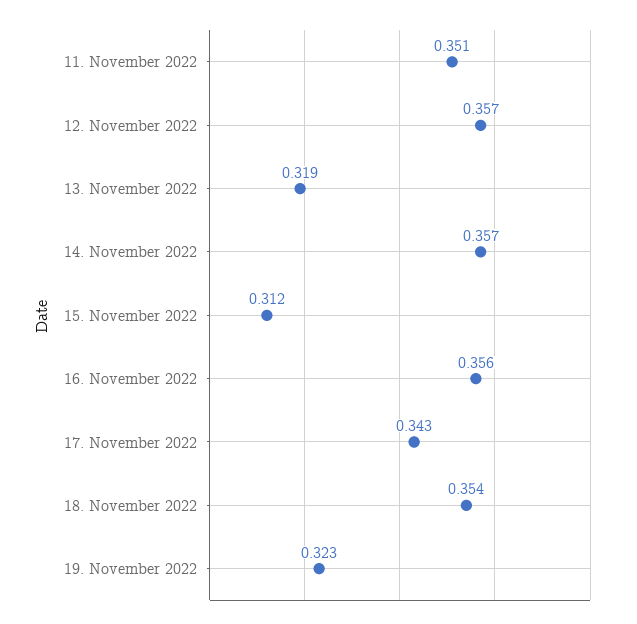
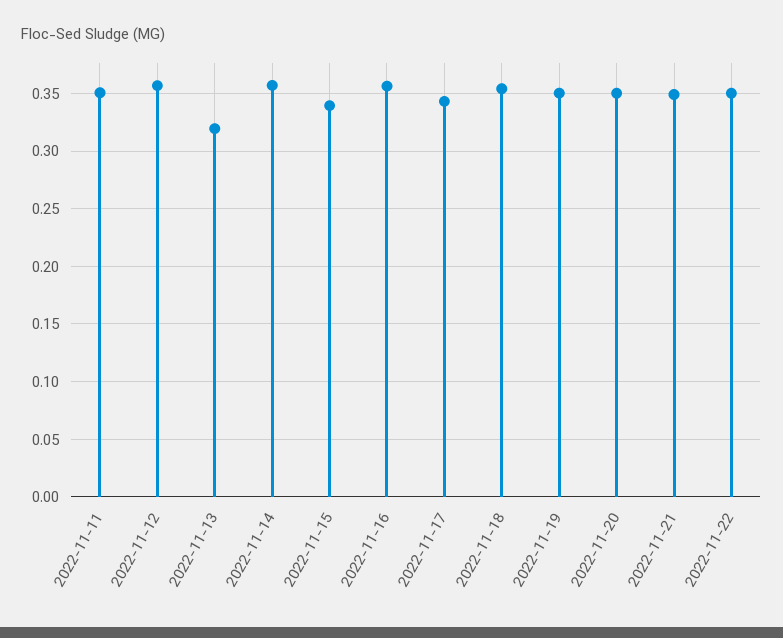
15. November 2022: 0.312 -> 0.34
19. November 2022: 0.323 -> 0.35
2022-11-20: none -> 0.35
2022-11-21: none -> 0.35
2022-11-22: none -> 0.35

